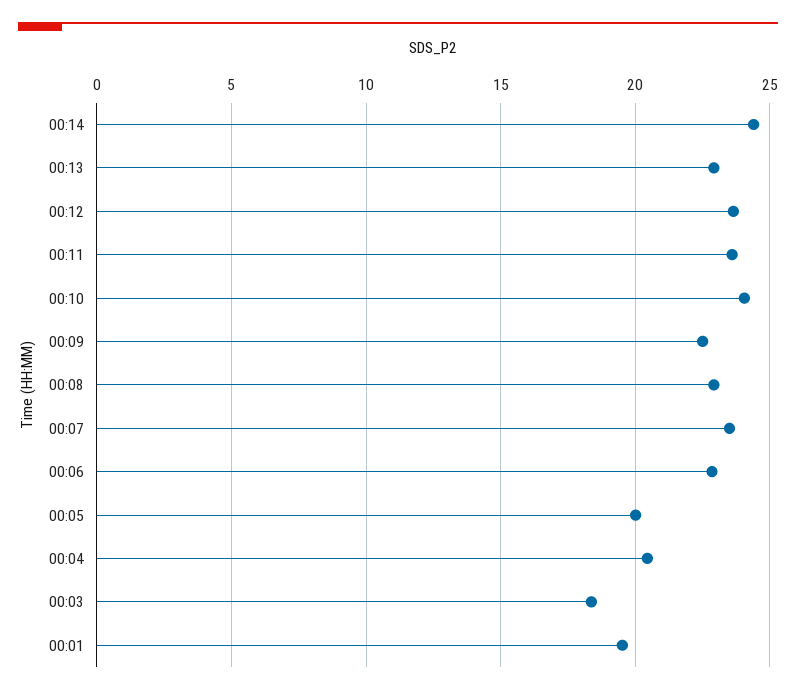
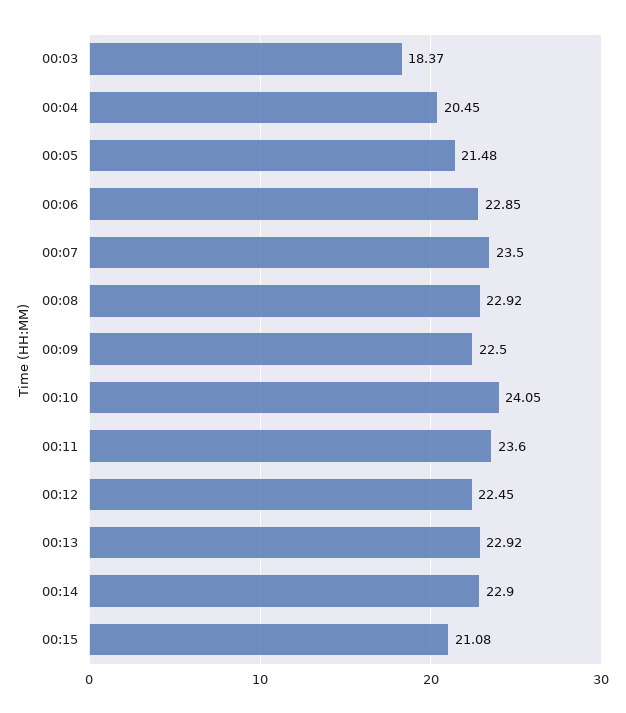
00:14: 24.5 -> 22.9
00:12: 23.5 -> 22.45
00:05: 20 -> 21.48
00:01: 19.5 -> none
00:15: none -> 21.08

